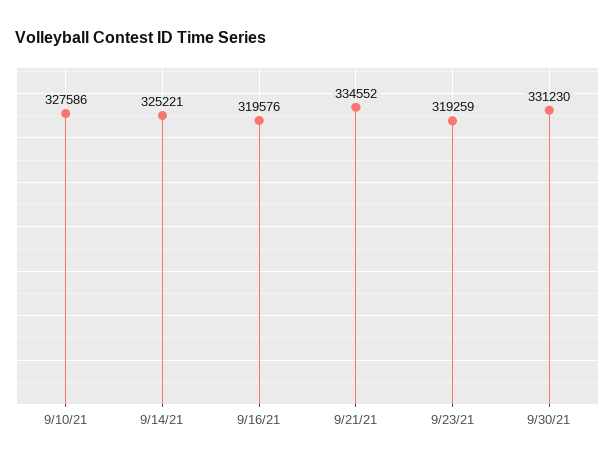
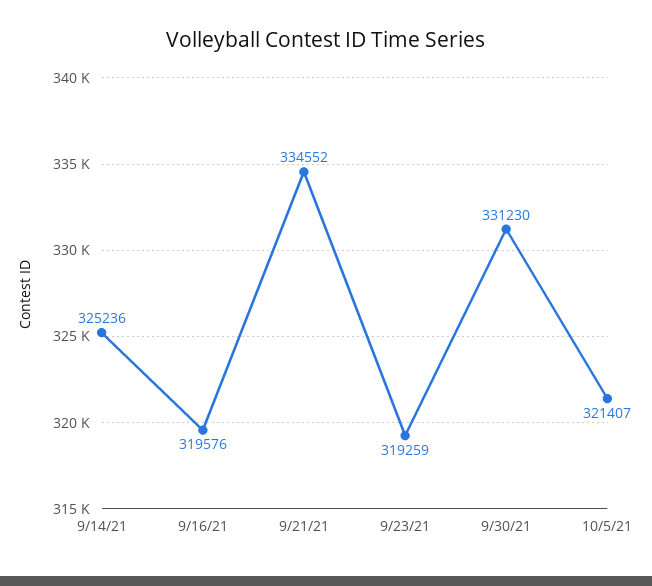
9/10/21: 327586 -> none
9/14/21: 325221 -> 325236
10/5/21: none -> 321407

